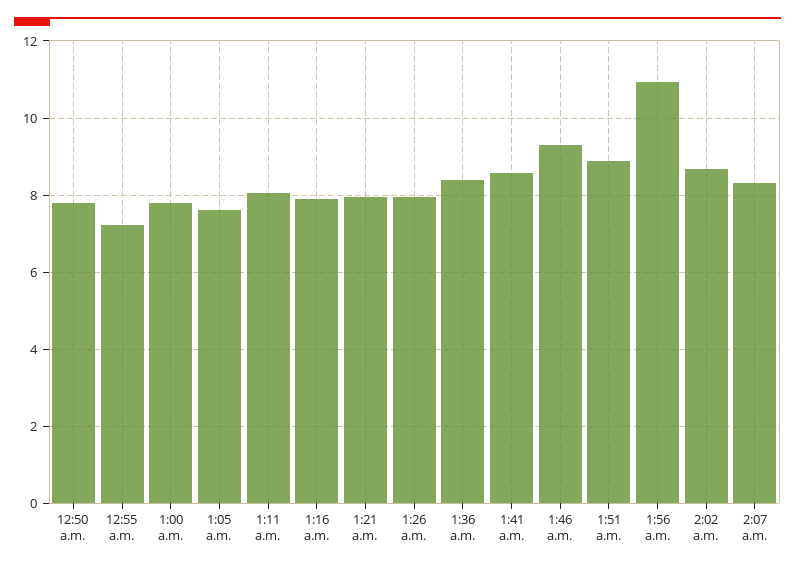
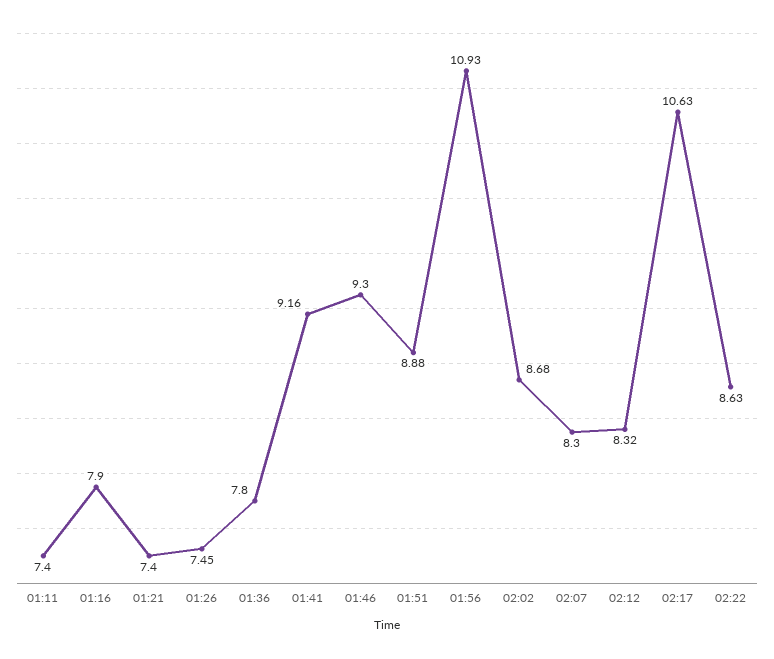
12:50 a.m.: 7.8 -> none
12:55 a.m.: 7.2 -> none
1:00 a.m.: 7.8 -> none
1:05 a.m.: 7.6 -> none
1:11 a.m.: 8 -> 7.4
1:21 a.m.: 8 -> 7.4
1:26 a.m.: 8 -> 7.45
1:36 a.m.: 8.4 -> 7.8
1:41 a.m.: 8.6 -> 9.16
02:12: none -> 8.32
02:17: none -> 10.63
02:22: none -> 8.63

